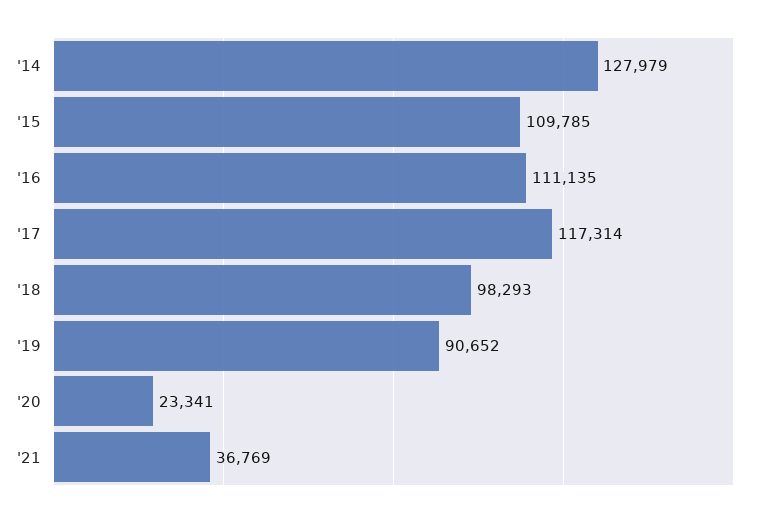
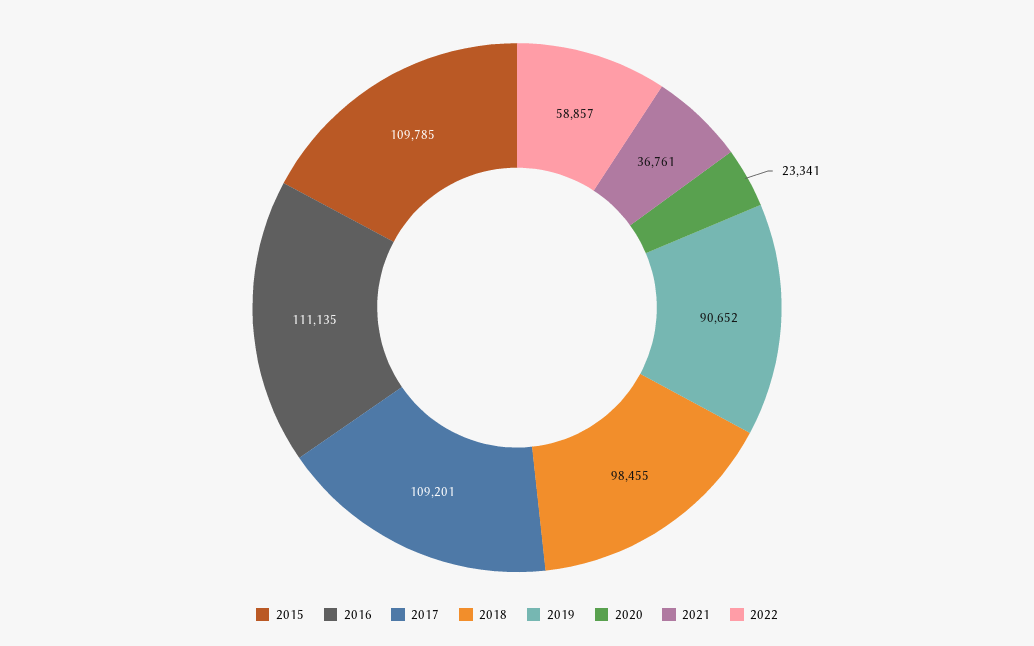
'14: 127979 -> none
'17: 117314 -> 109201
'18: 98293 -> 98455
'21: 36769 -> 36761
2022: none -> 58857

